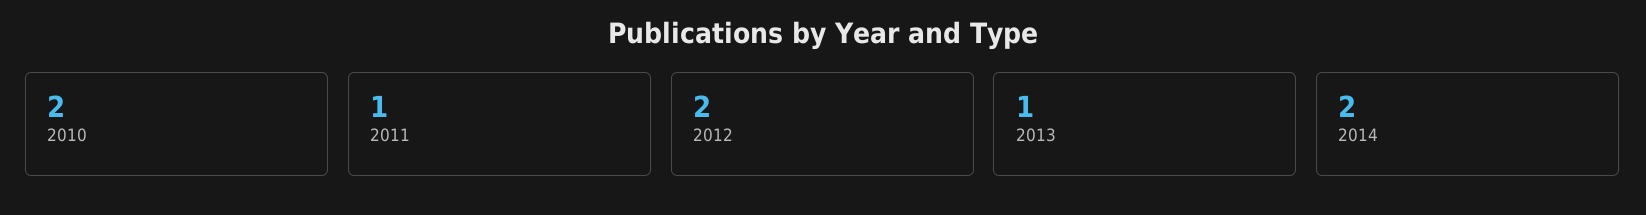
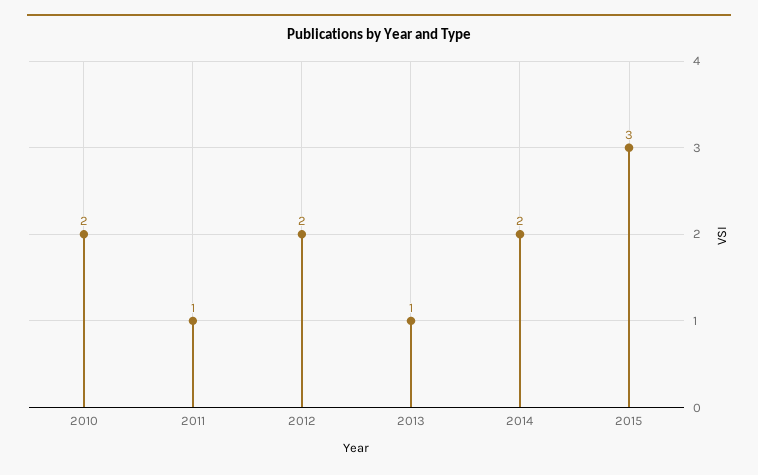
2015: none -> 3

